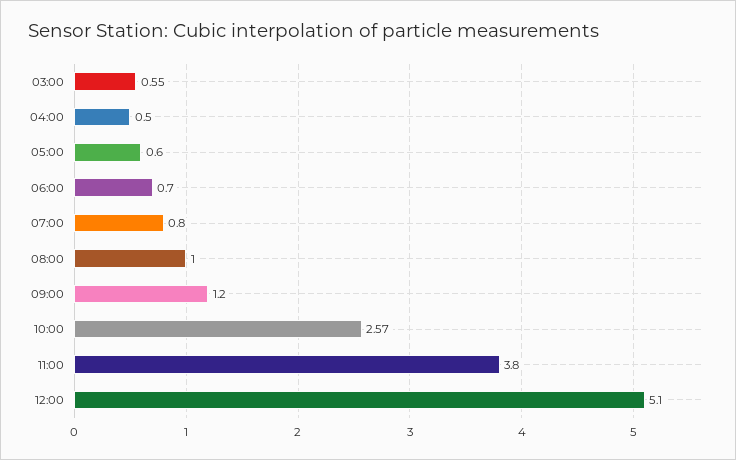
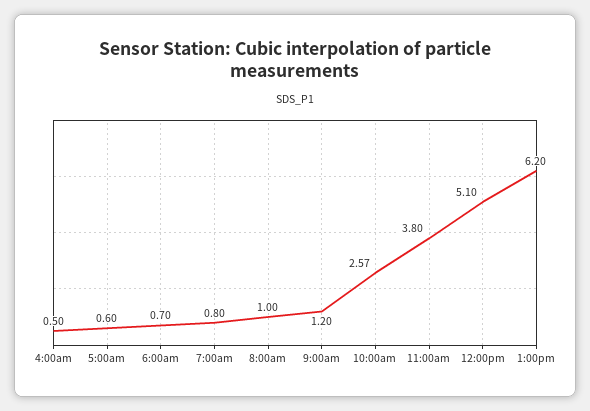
03:00: 0.55 -> none
1:00pm: none -> 6.2

